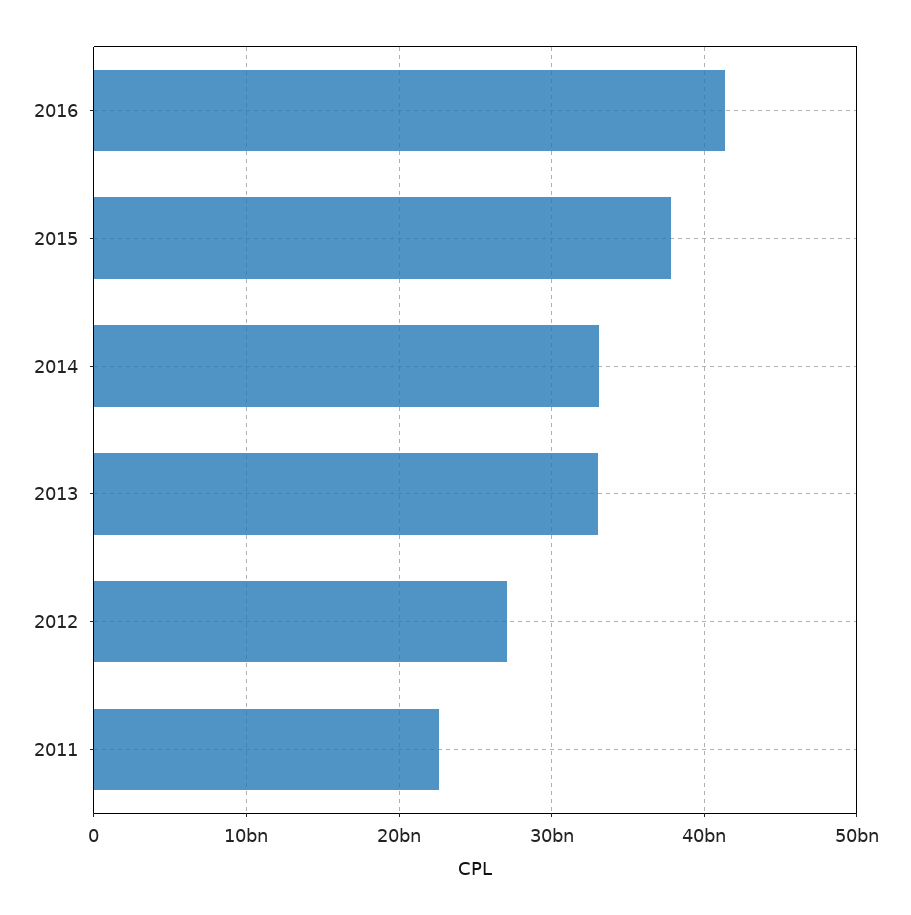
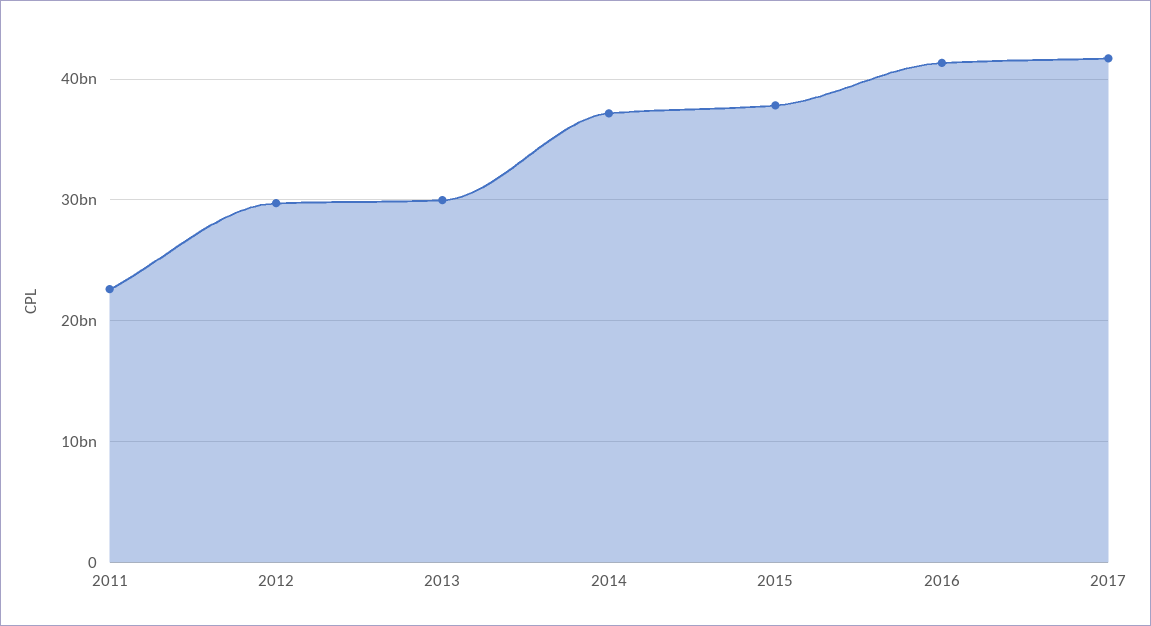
2014: 33000000000 -> 37000000000
2013: 33000000000 -> 30000000000
2012: 27000000000 -> 30000000000
2017: none -> 42000000000

